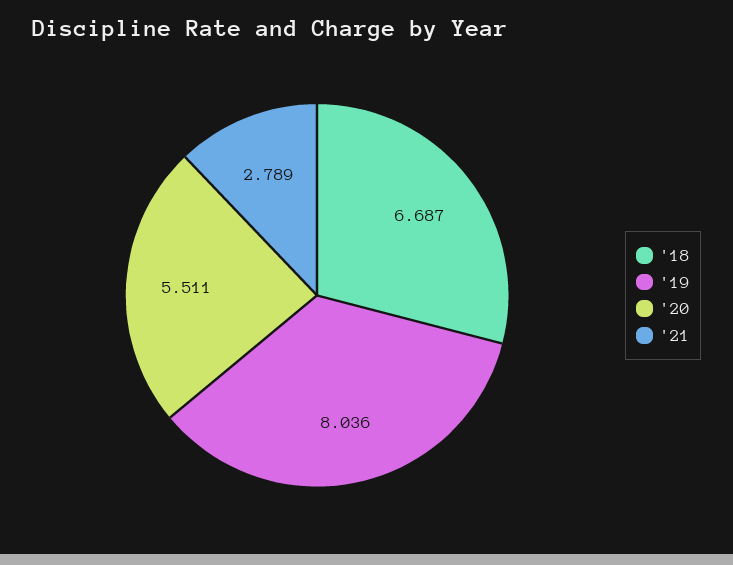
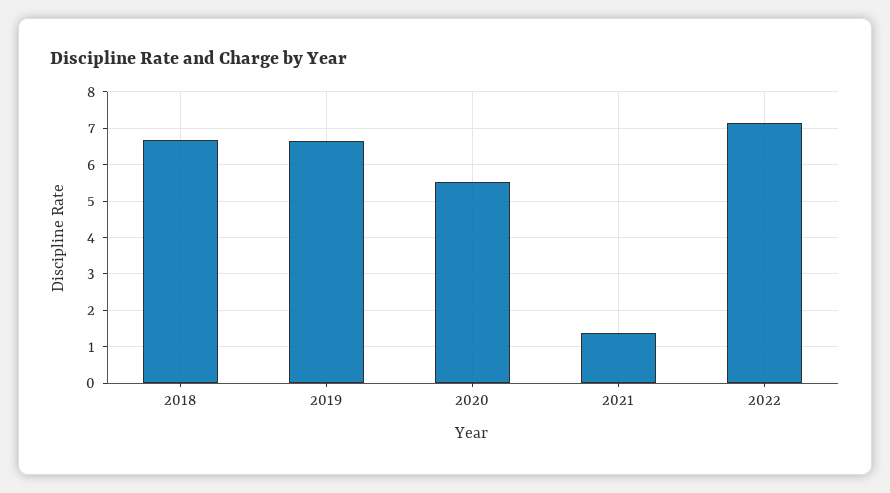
'19: 8.036 -> 6.6
'21: 2.789 -> 1.4
2022: none -> 7.2

